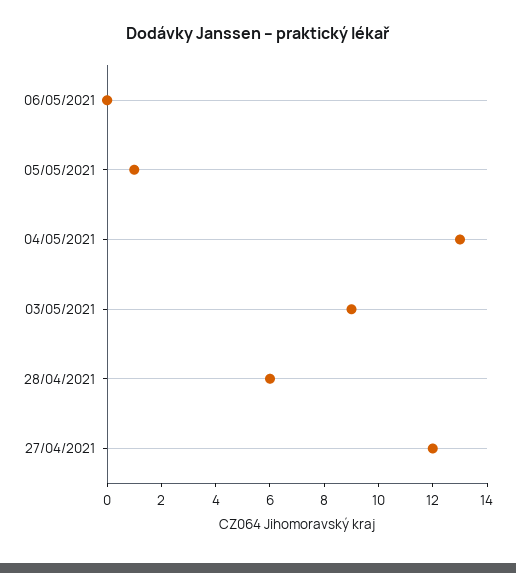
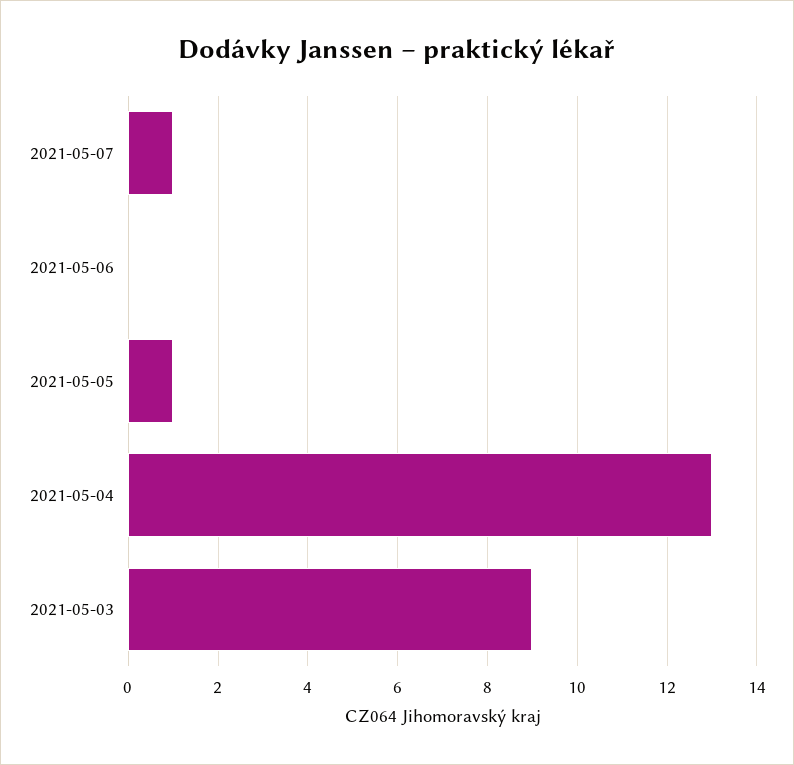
28/04/2021: 6 -> none
27/04/2021: 12 -> none
2021-05-07: none -> 1

